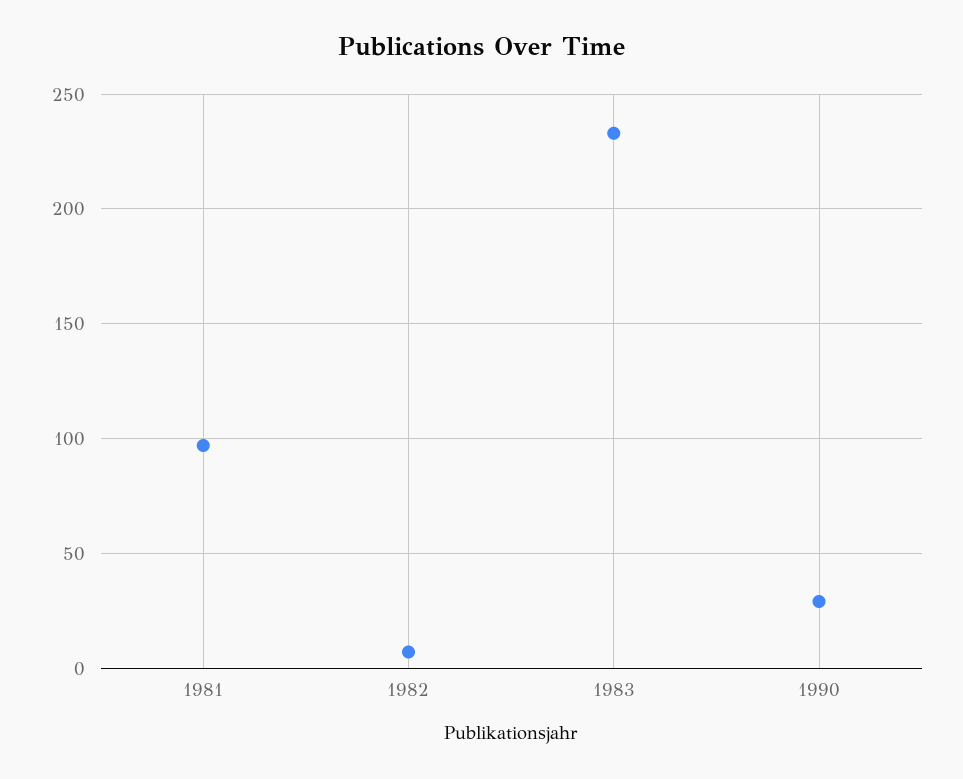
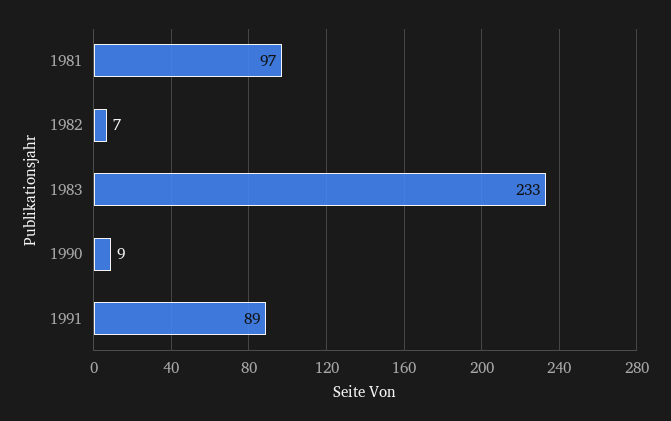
1990: 30 -> 9
1991: none -> 89

